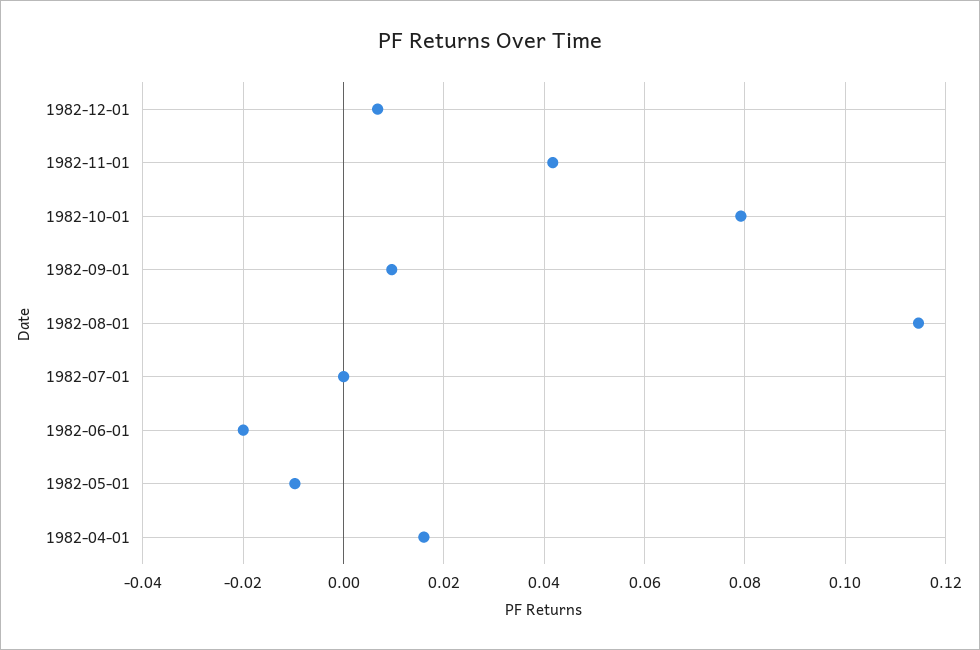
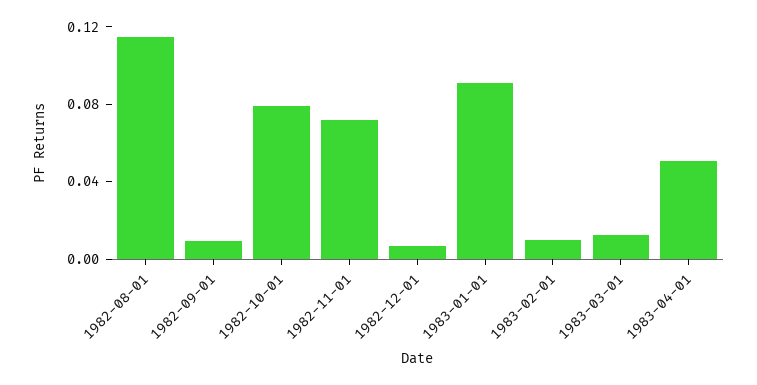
1982-11-01: 0.042 -> 0.07
1982-07-01: 0 -> none
1982-06-01: -0.02 -> none
1982-05-01: -0.01 -> none
1982-04-01: 0.016 -> none
1983-01-01: none -> 0.09
1983-02-01: none -> 0.01
1983-03-01: none -> 0.01
1983-04-01: none -> 0.05

